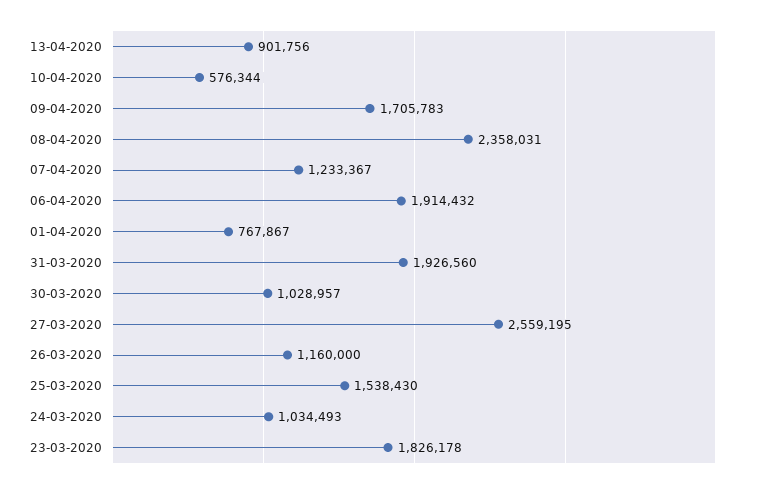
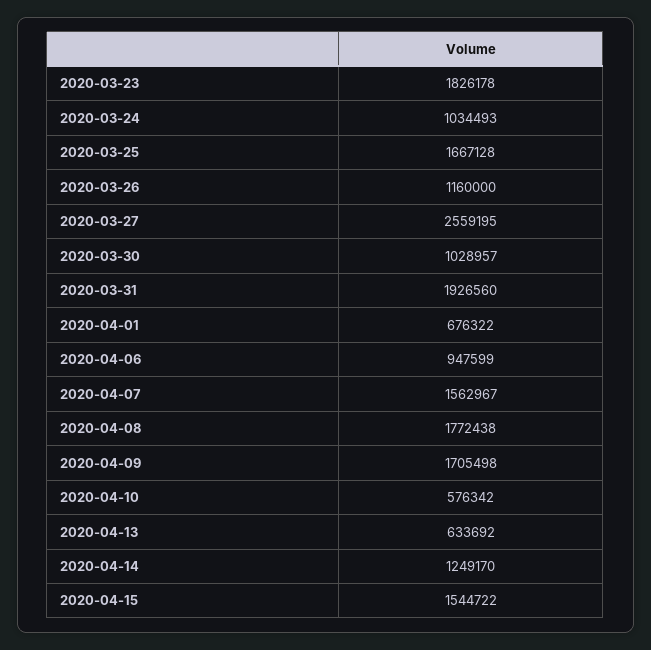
13-04-2020: 901756 -> 633692
10-04-2020: 576344 -> 576342
09-04-2020: 1705783 -> 1705498
08-04-2020: 2358031 -> 1772438
07-04-2020: 1233367 -> 1562967
06-04-2020: 1914432 -> 947599
01-04-2020: 767867 -> 676322
25-03-2020: 1538430 -> 1667128
2020-04-14: none -> 1249170
2020-04-15: none -> 1544722

